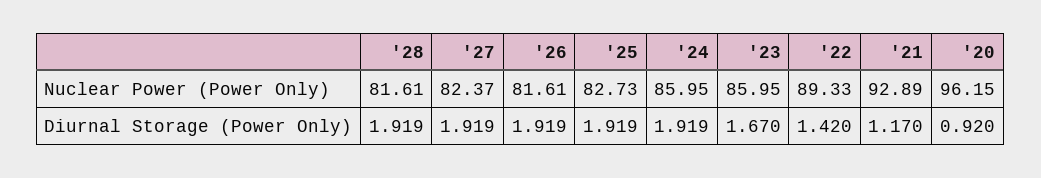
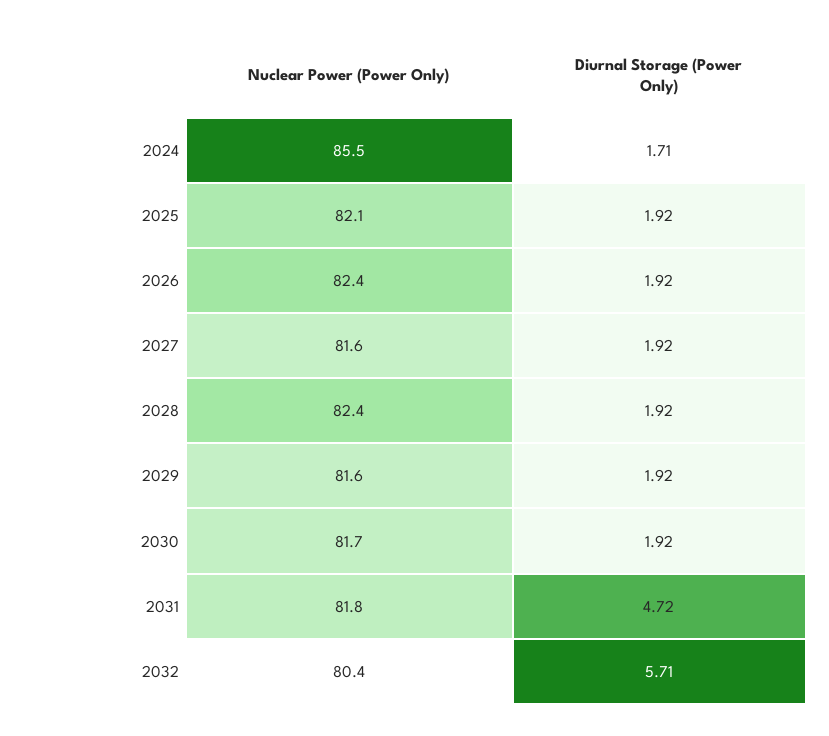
'28, Nuclear Power (Power Only): 81.61 -> 82.4
'27, Nuclear Power (Power Only): 82.37 -> 81.6
'26, Nuclear Power (Power Only): 81.61 -> 82.4
'25, Nuclear Power (Power Only): 82.73 -> 82.1
'24, Nuclear Power (Power Only): 85.95 -> 85.5
'23, Nuclear Power (Power Only): 85.95 -> none
'22, Nuclear Power (Power Only): 89.33 -> none
'21, Nuclear Power (Power Only): 92.89 -> none
'20, Nuclear Power (Power Only): 96.15 -> none
'24, Diurnal Storage (Power Only): 1.919 -> 1.71
'23, Diurnal Storage (Power Only): 1.67 -> none
'22, Diurnal Storage (Power Only): 1.42 -> none
'21, Diurnal Storage (Power Only): 1.17 -> none
'20, Diurnal Storage (Power Only): 0.92 -> none
2029, Nuclear Power (Power Only): none -> 81.6
2029, Diurnal Storage (Power Only): none -> 1.92
2030, Nuclear Power (Power Only): none -> 81.7
2030, Diurnal Storage (Power Only): none -> 1.92
2031, Nuclear Power (Power Only): none -> 81.8
2031, Diurnal Storage (Power Only): none -> 4.72
2032, Nuclear Power (Power Only): none -> 80.4
2032, Diurnal Storage (Power Only): none -> 5.71

